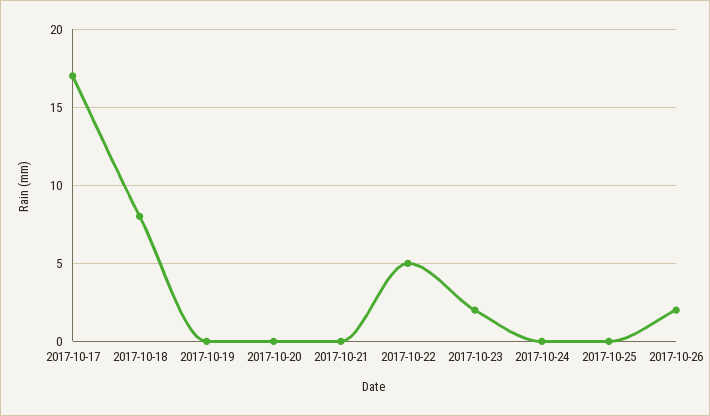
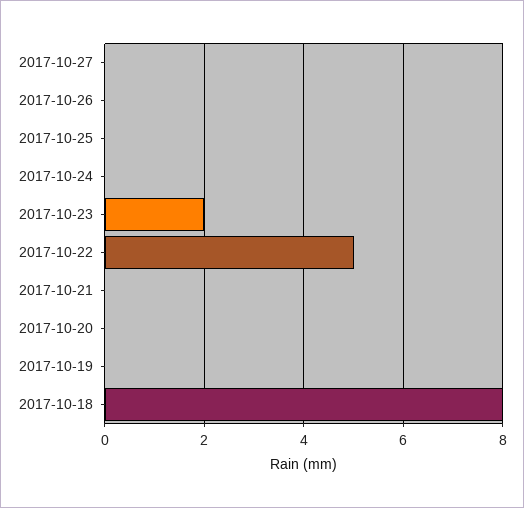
2017-10-17: 17 -> none
2017-10-26: 2 -> 0
2017-10-27: none -> 0

